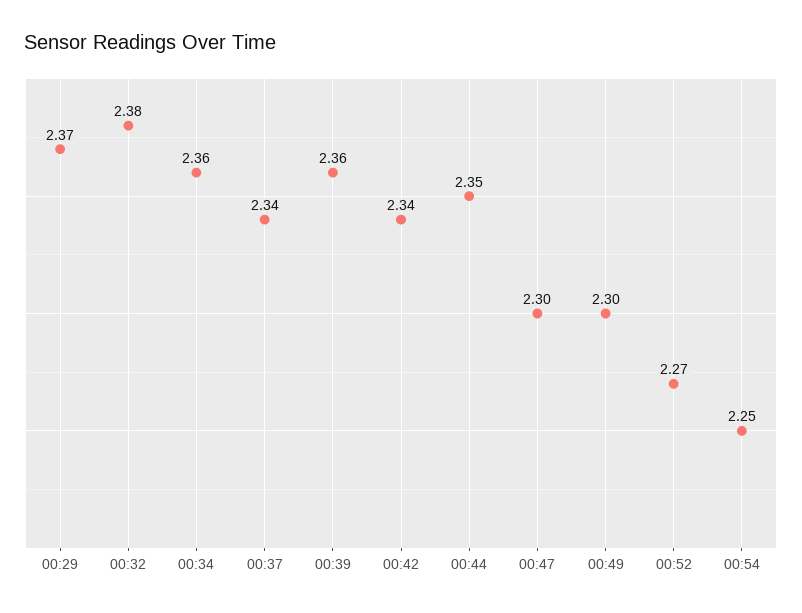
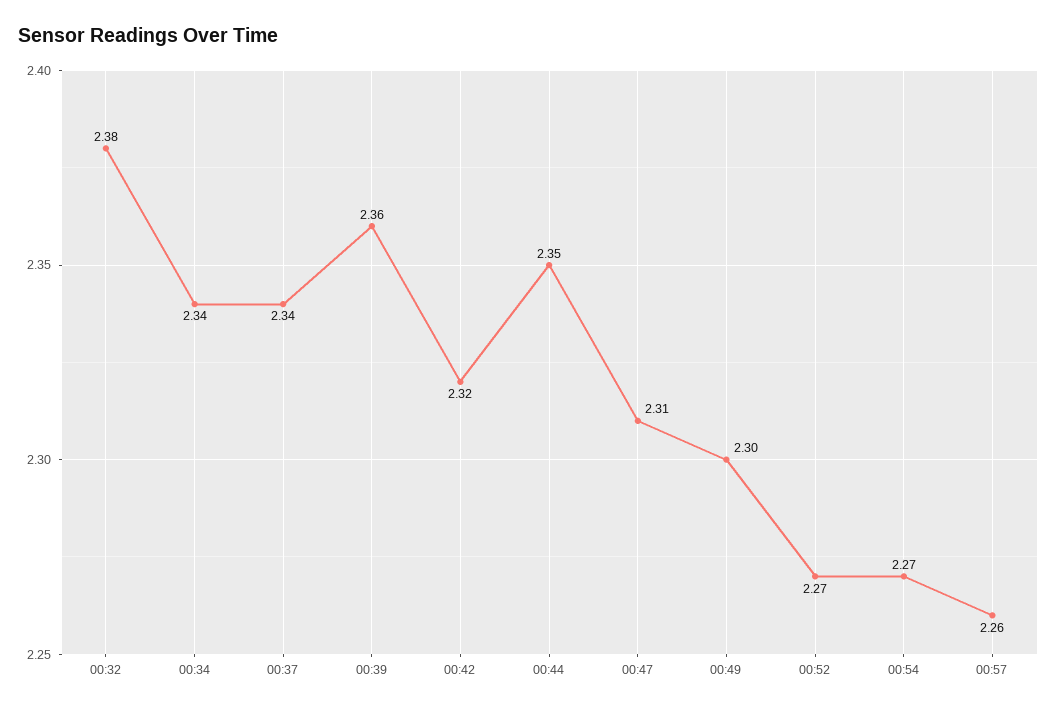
00:29: 2.37 -> none
00:34: 2.36 -> 2.34
00:42: 2.34 -> 2.32
00:47: 2.3 -> 2.31
00:54: 2.25 -> 2.27
00:57: none -> 2.26

